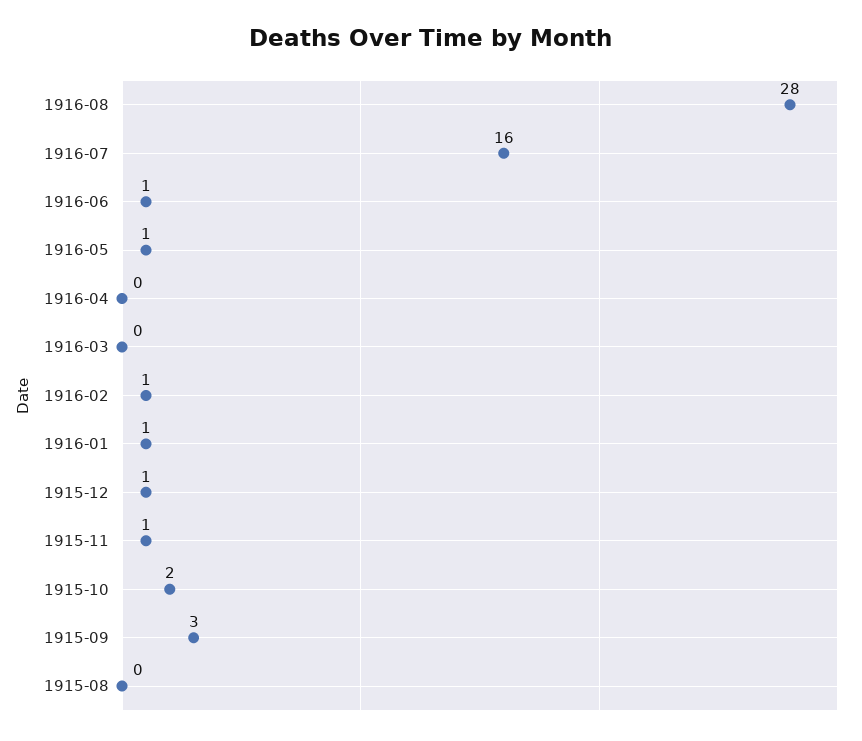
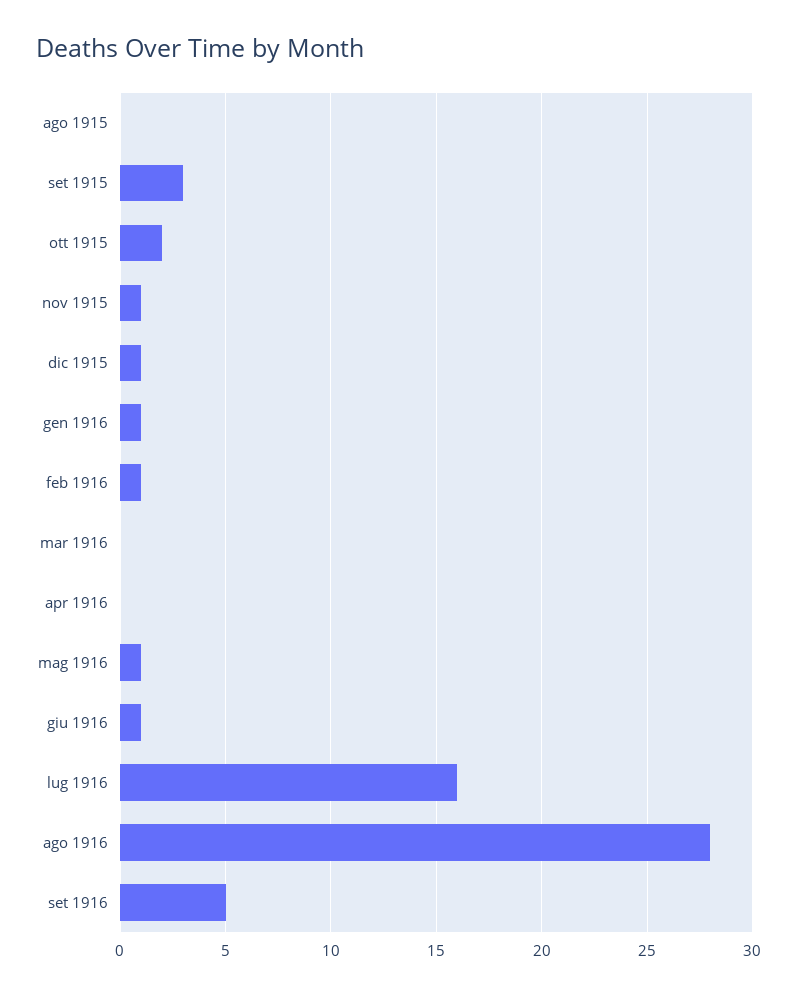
set 1916: none -> 5

